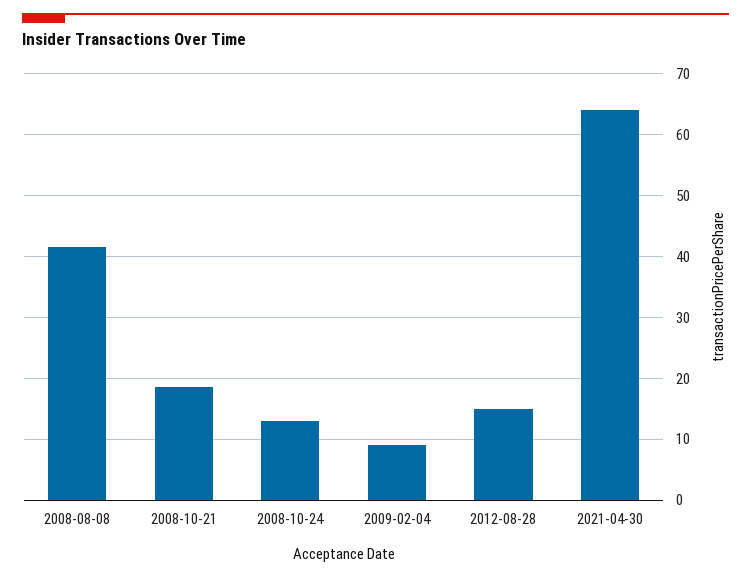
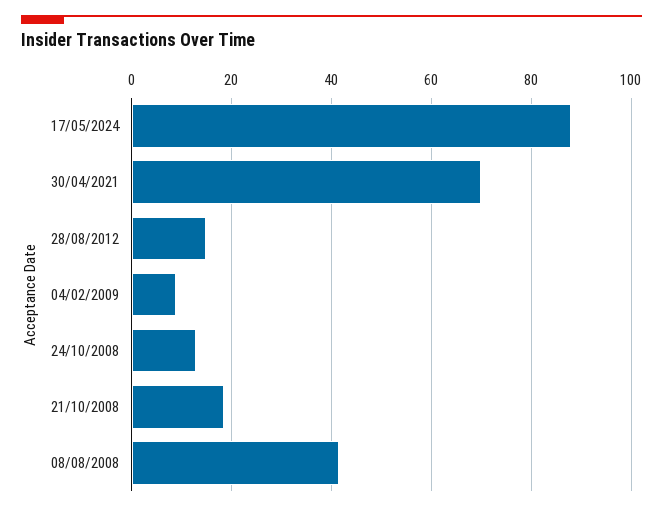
2021-04-30: 64 -> 70
17/05/2024: none -> 88

